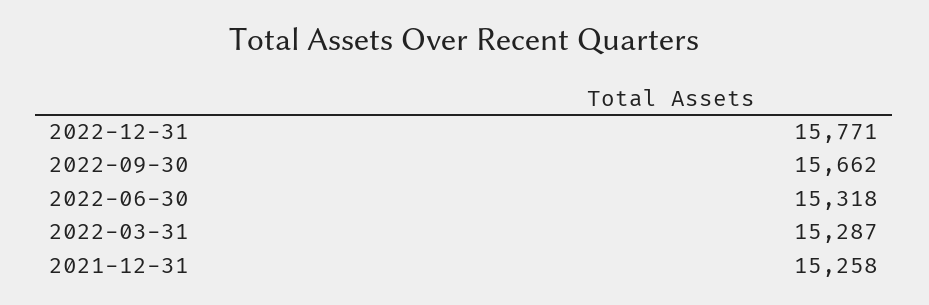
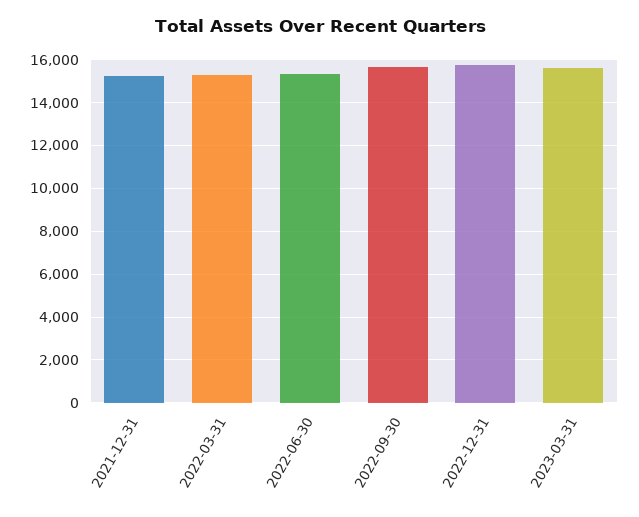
2023-03-31: none -> 15500

